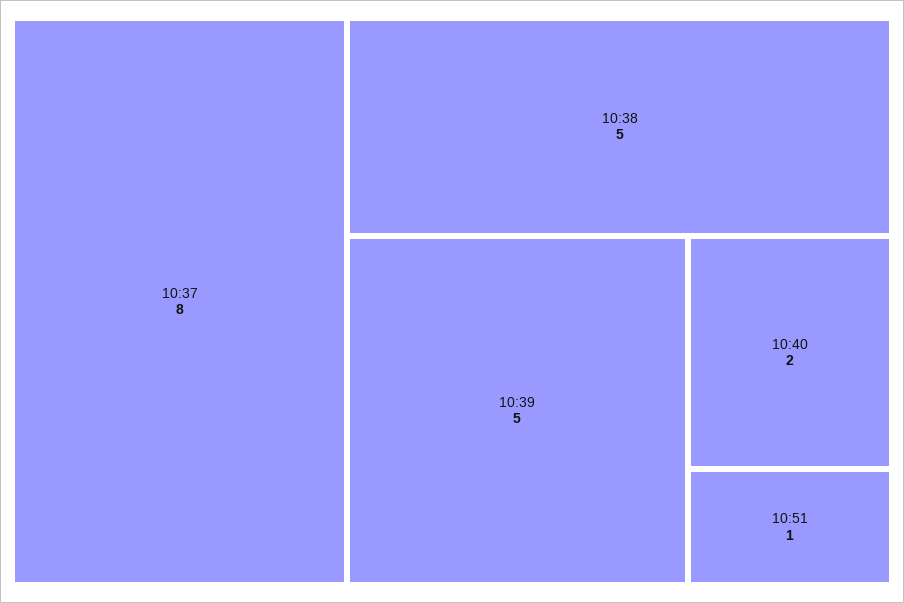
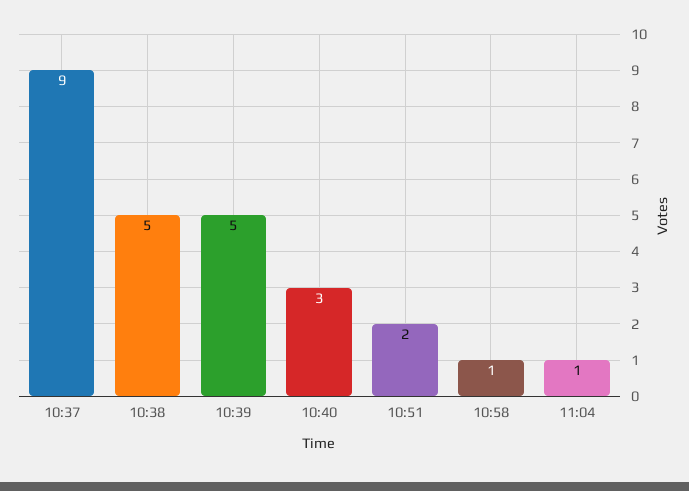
10:37: 8 -> 9
10:40: 2 -> 3
10:51: 1 -> 2
10:58: none -> 1
11:04: none -> 1

